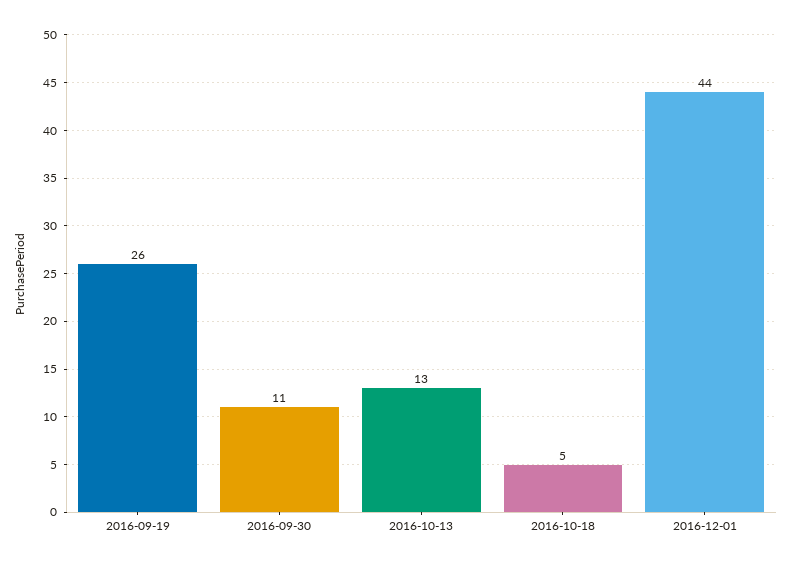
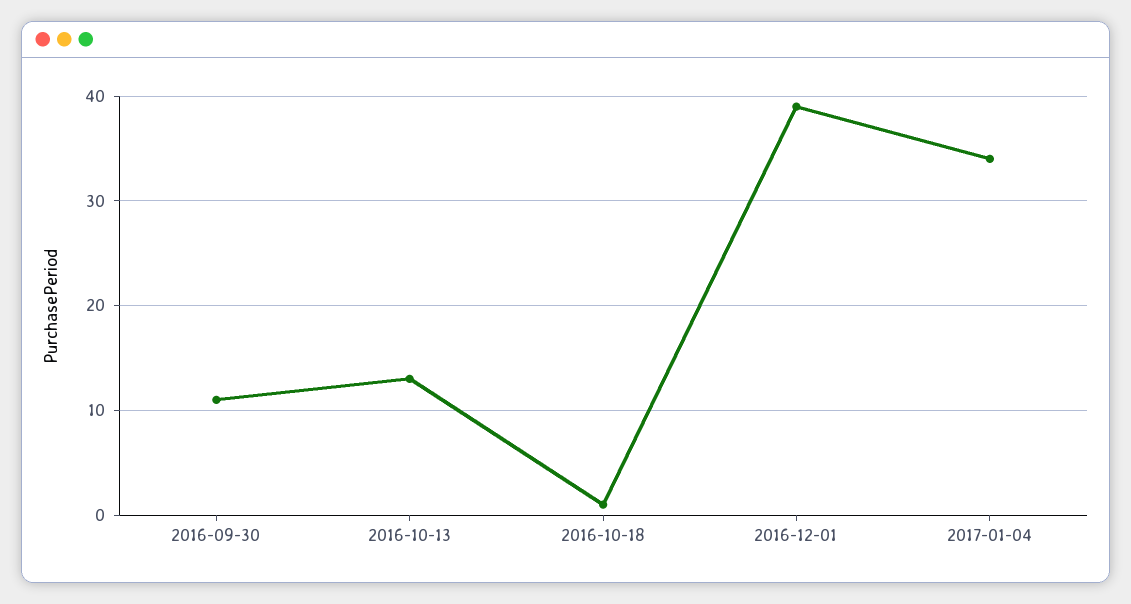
2016-09-19: 26 -> none
2016-10-18: 5 -> 1
2016-12-01: 44 -> 39
2017-01-04: none -> 34

